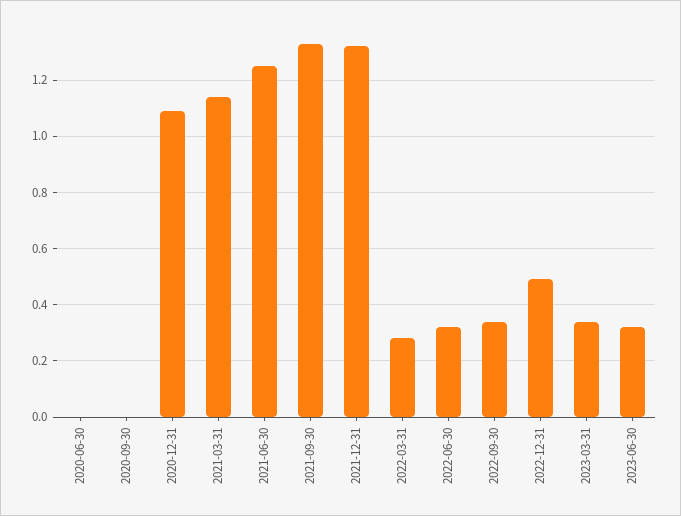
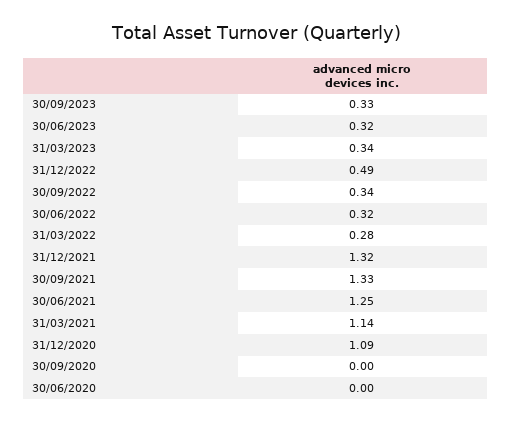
30/09/2023: none -> 0.33

